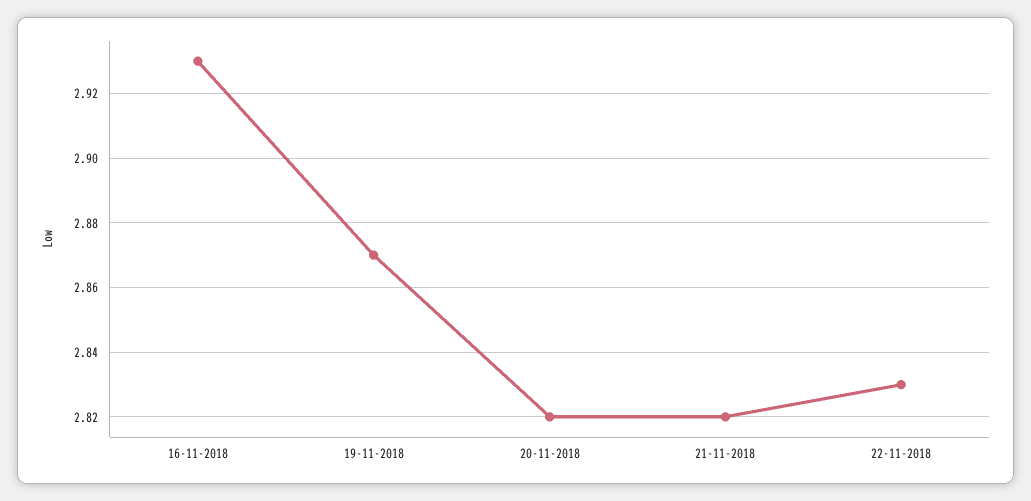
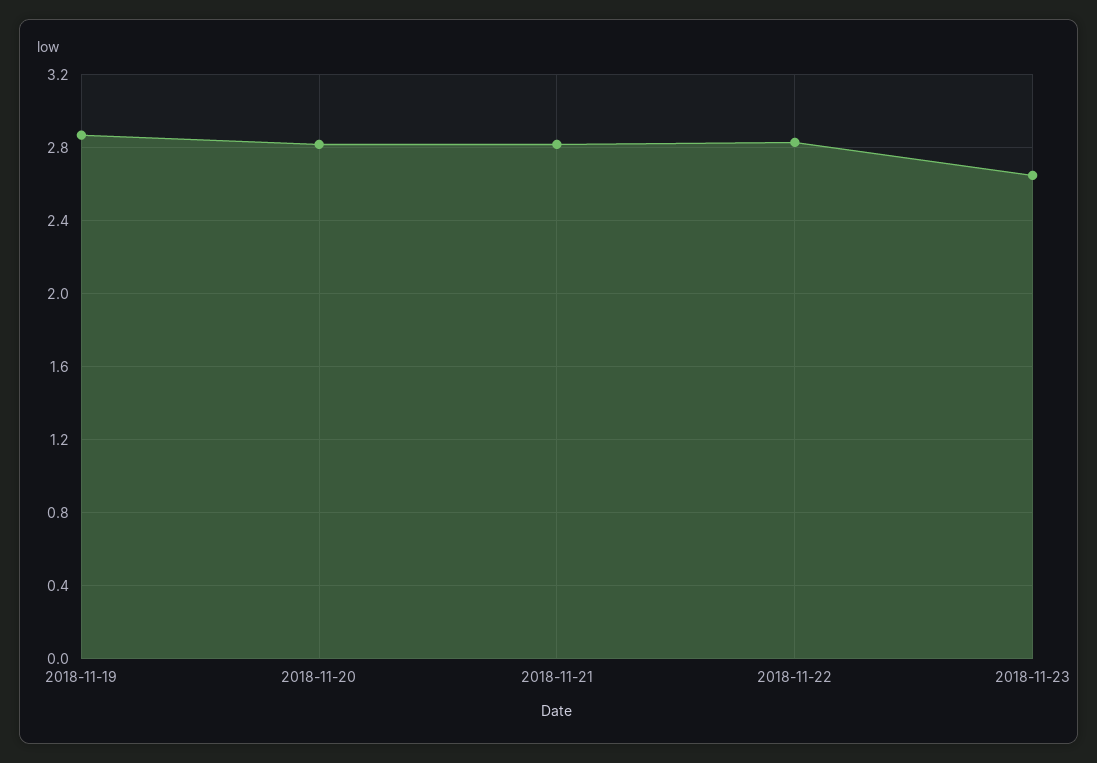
16-11-2018: 2.93 -> none
2018-11-23: none -> 2.65

